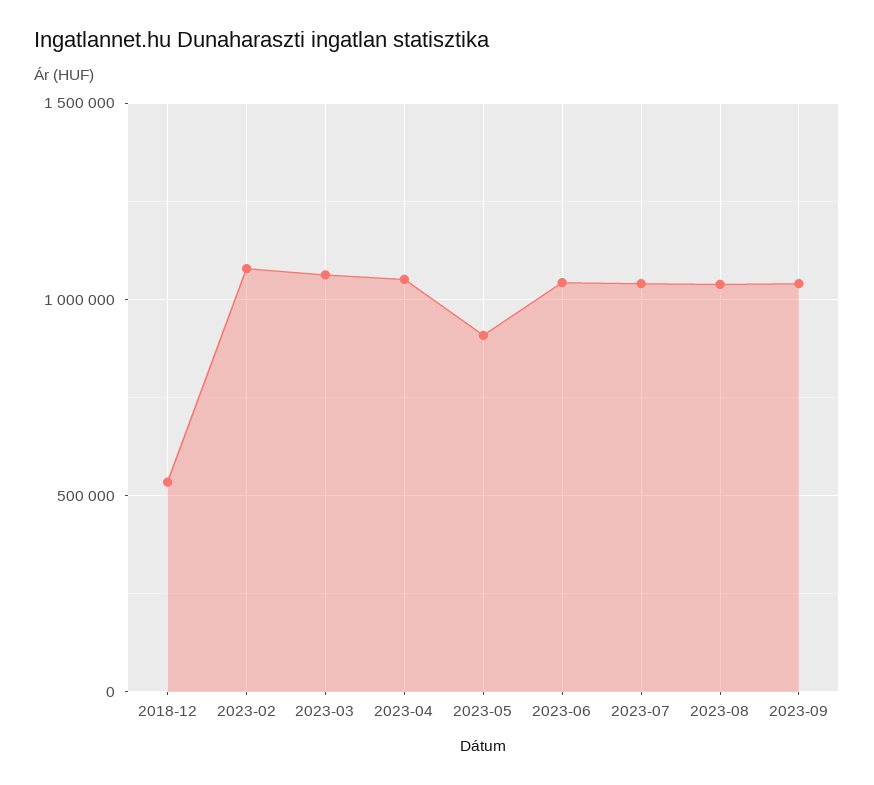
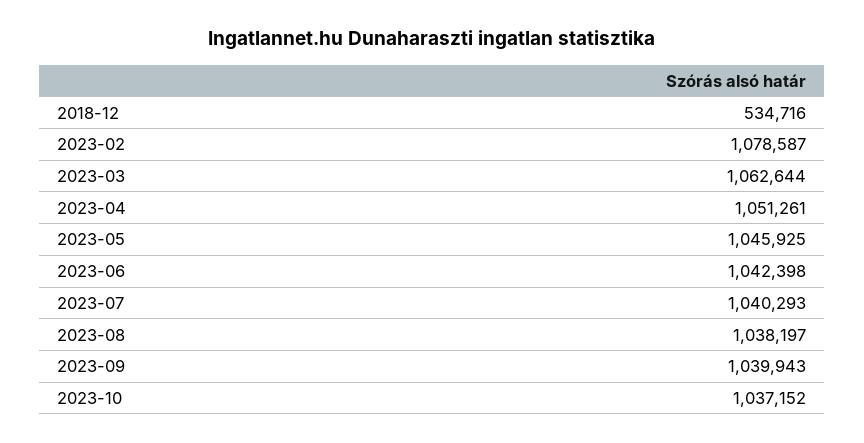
2023-05: 900000 -> 1045925
2023-10: none -> 1037152

